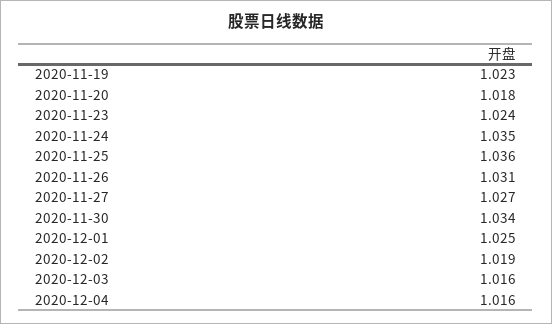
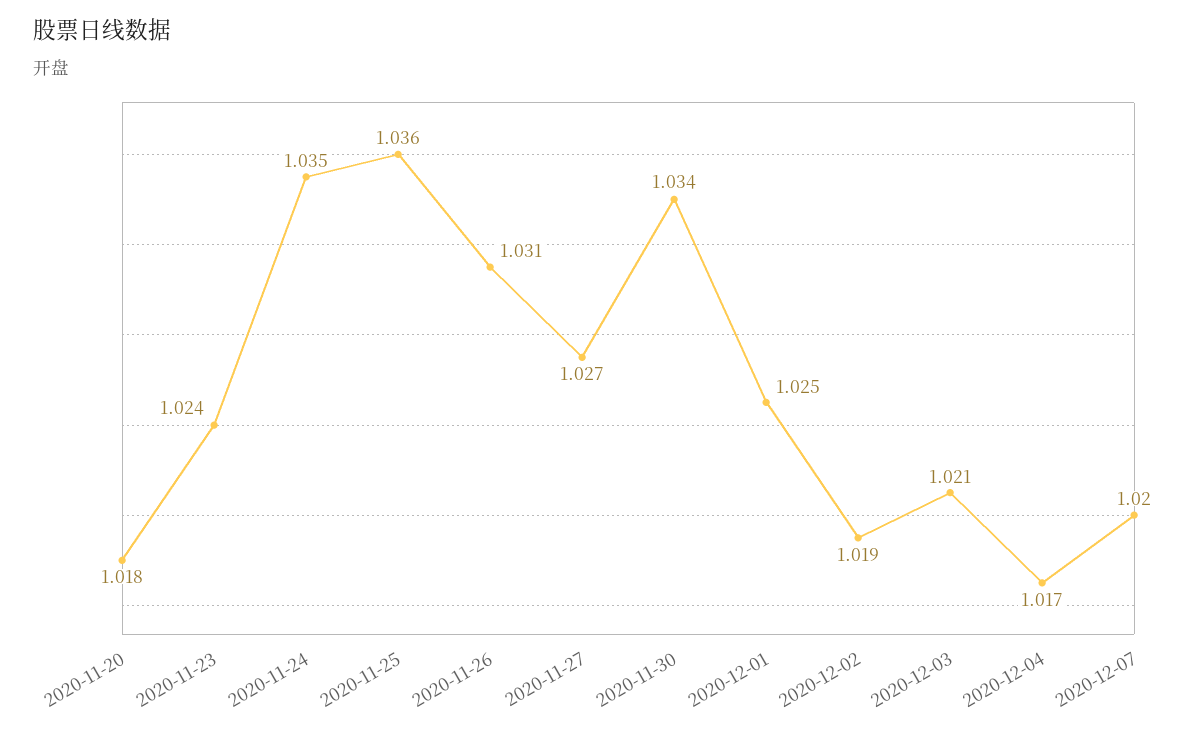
2020-11-19: 1.023 -> none
2020-12-03: 1.016 -> 1.021
2020-12-04: 1.016 -> 1.017
2020-12-07: none -> 1.02

